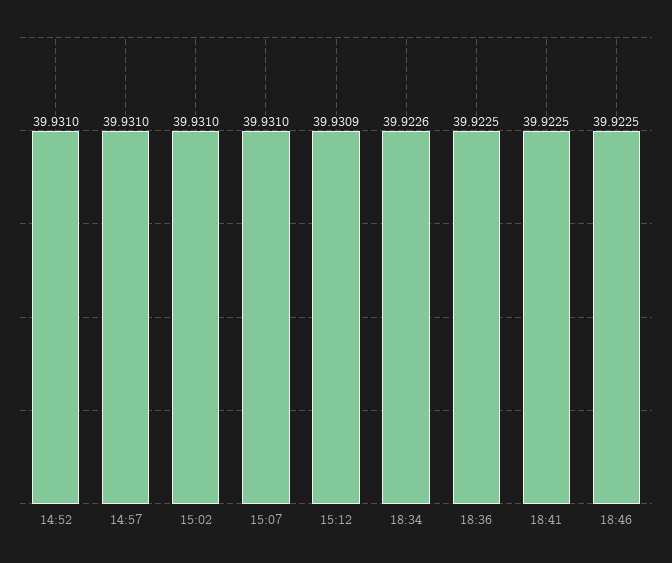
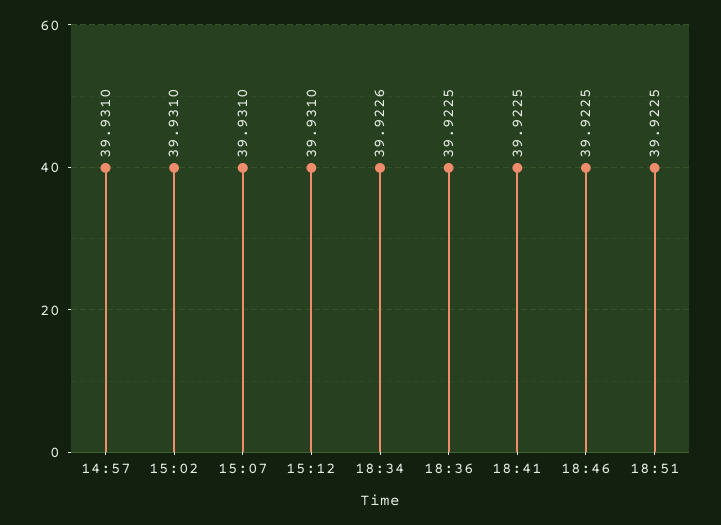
14:52: 39.931 -> none
15:12: 39.9309 -> 39.931
18:51: none -> 39.9225

